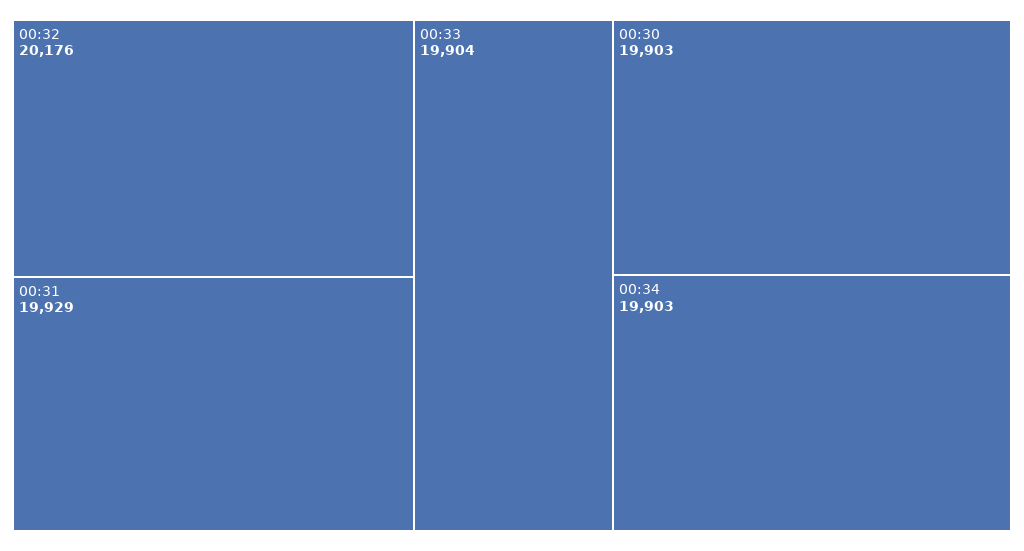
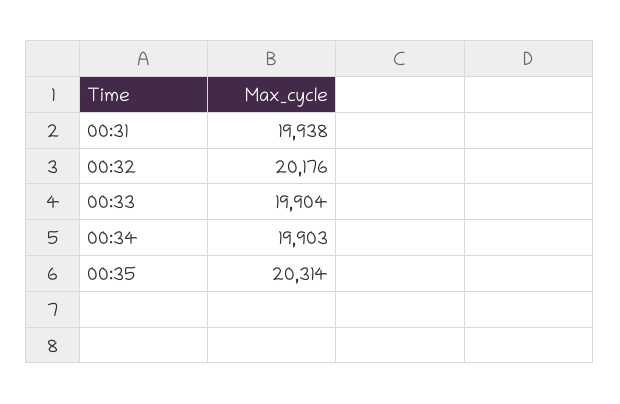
00:31: 19929 -> 19938
00:30: 19903 -> none
00:35: none -> 20314

